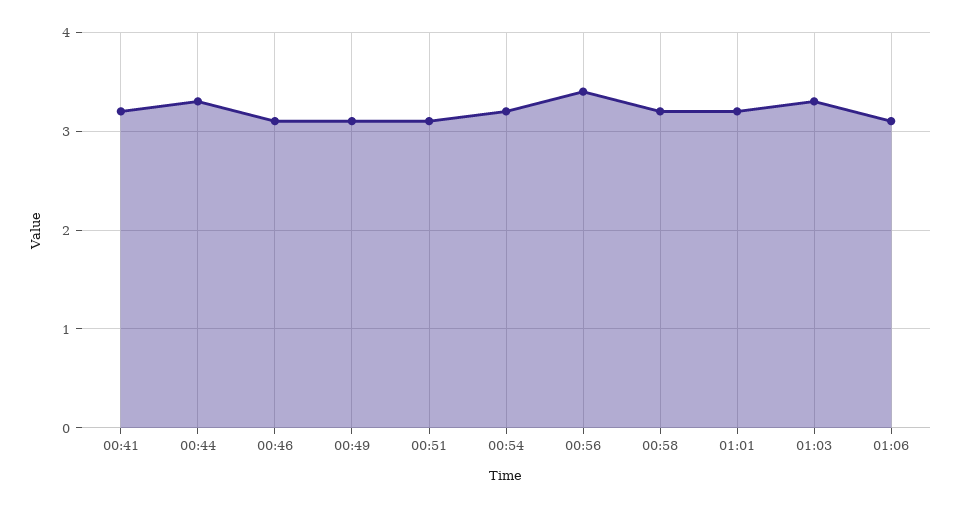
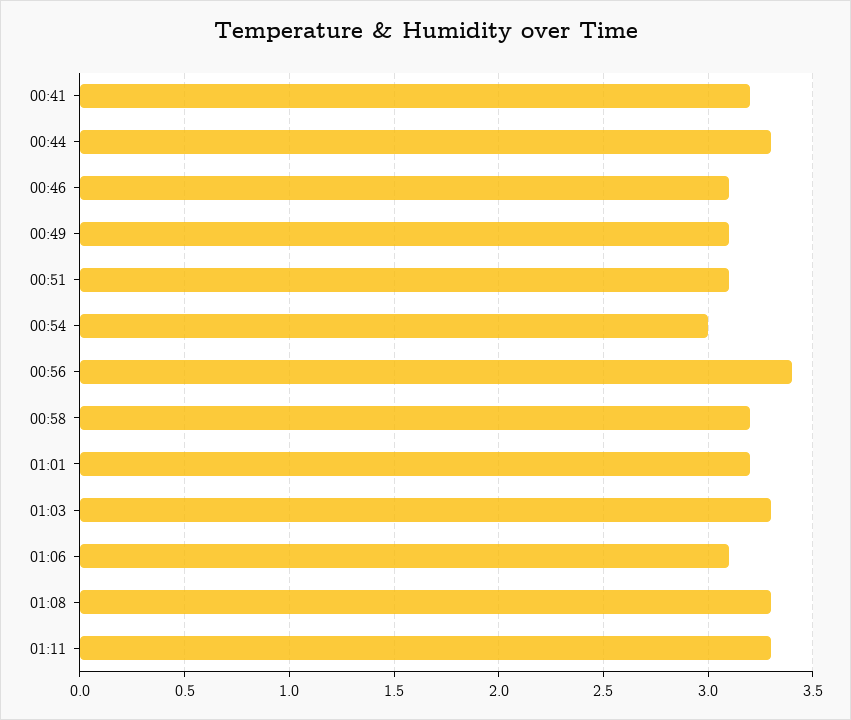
00:54: 3.2 -> 3
01:08: none -> 3.3
01:11: none -> 3.3

